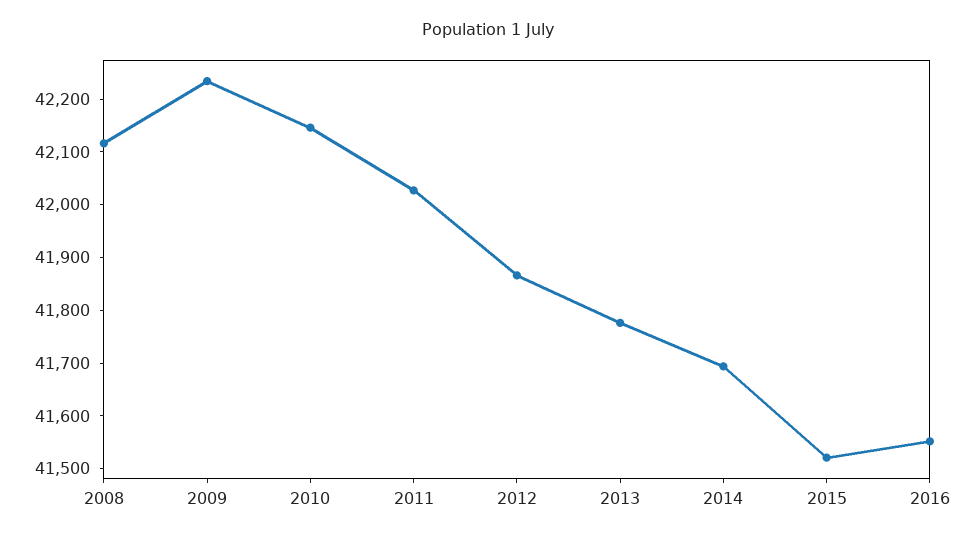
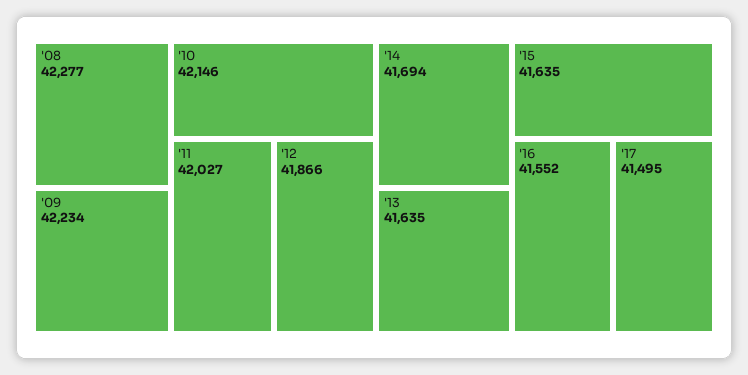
2008: 42120 -> 42277
2013: 41780 -> 41635
2015: 41520 -> 41635
'17: none -> 41495

